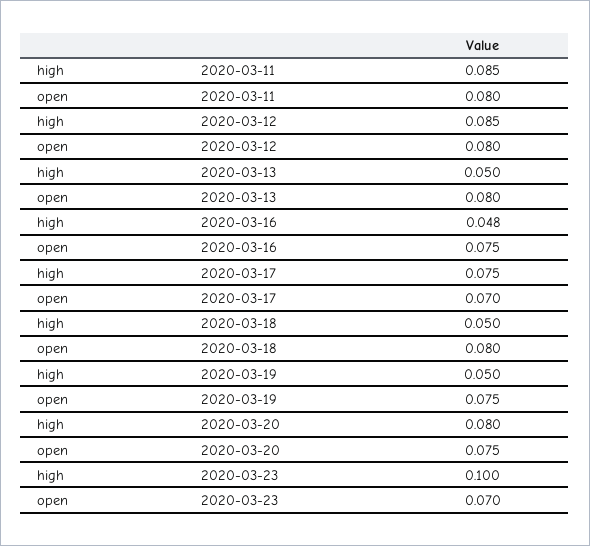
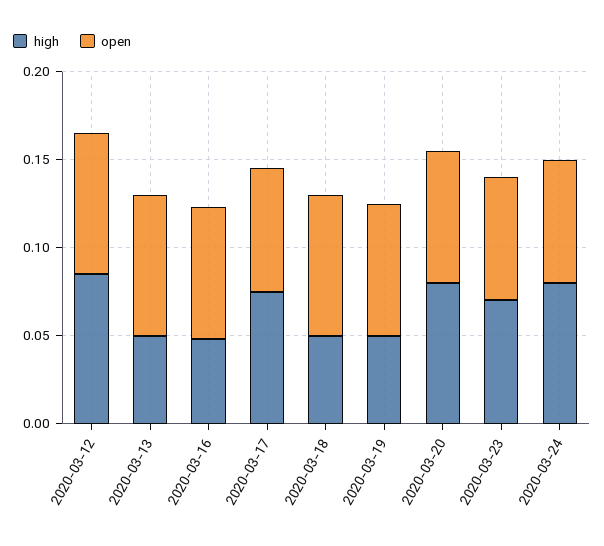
high, 2020-03-11: 0.085 -> none
open, 2020-03-11: 0.08 -> none
high, 2020-03-23: 0.1 -> 0.07
high, 2020-03-24: none -> 0.08
open, 2020-03-24: none -> 0.07

